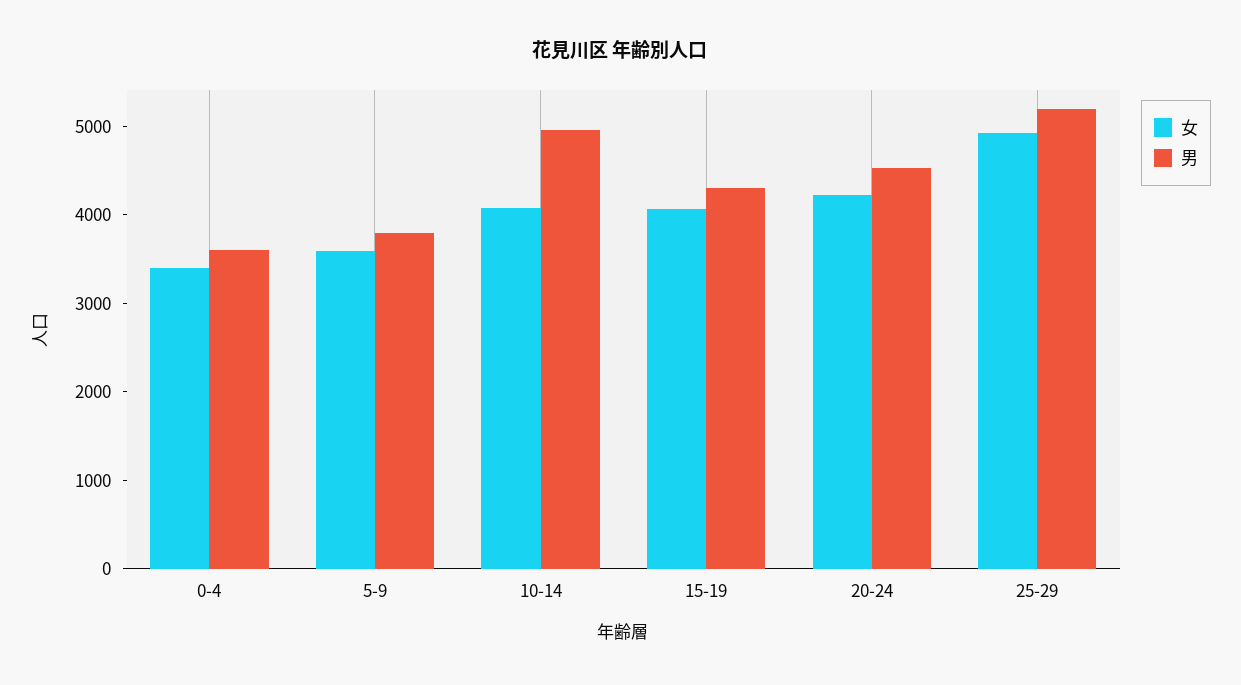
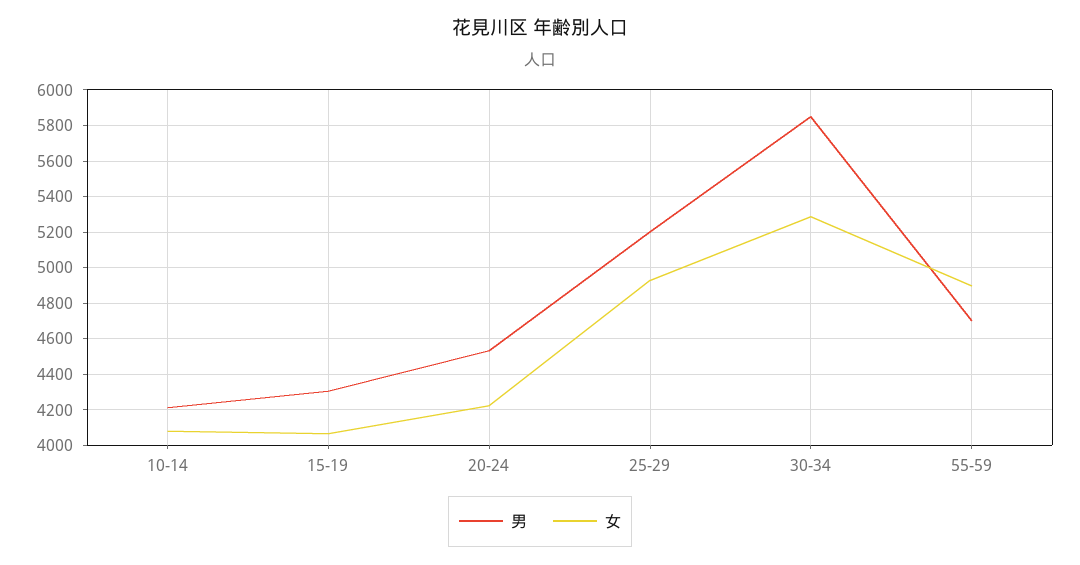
女, 0-4: 3400 -> none
男, 0-4: 3600 -> none
女, 5-9: 3600 -> none
男, 5-9: 3800 -> none
男, 10-14: 5000 -> 4200
男, 30-34: none -> 5850
女, 30-34: none -> 5300
男, 55-59: none -> 4700
女, 55-59: none -> 4900

